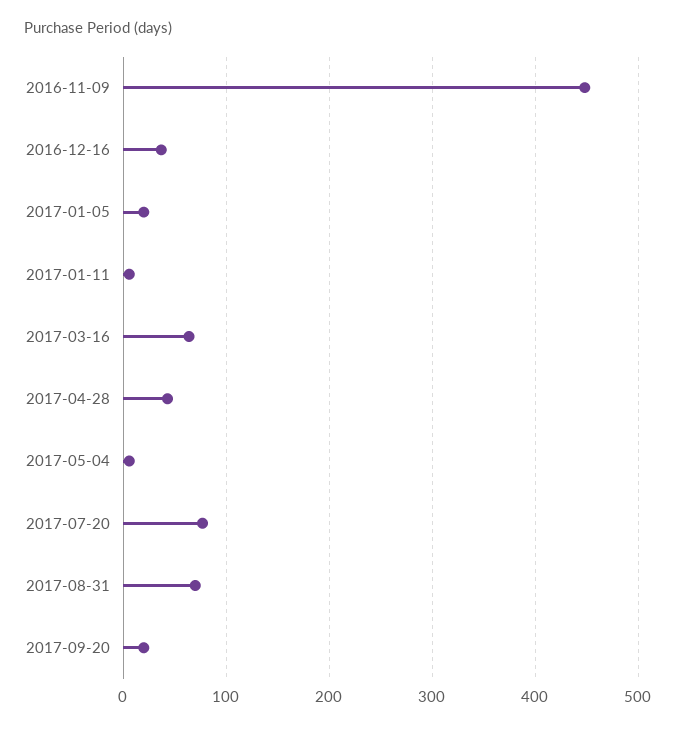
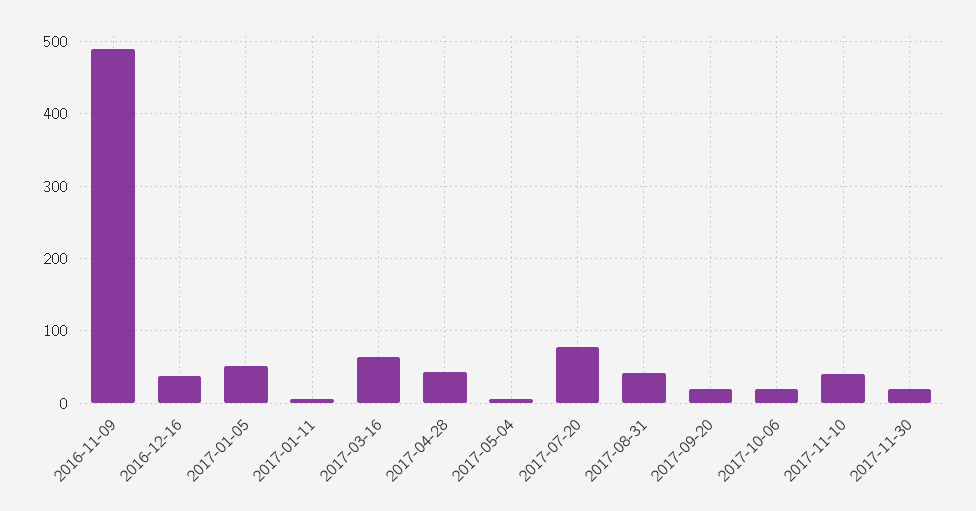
2016-11-09: 450 -> 490
2017-01-05: 20 -> 50
2017-08-31: 70 -> 40
2017-10-06: none -> 20
2017-11-10: none -> 40
2017-11-30: none -> 20

